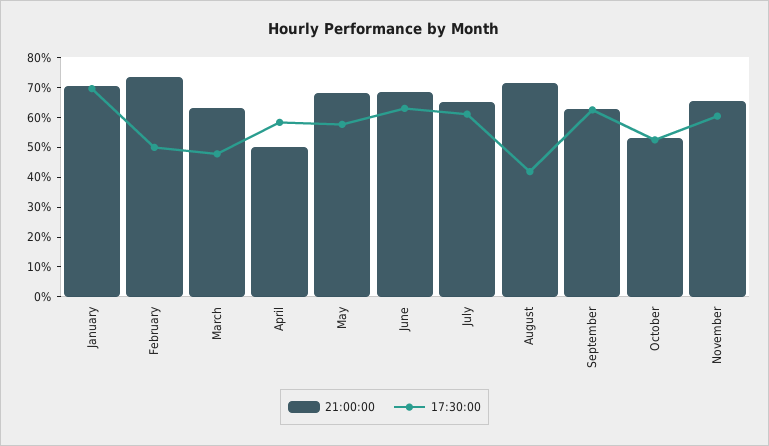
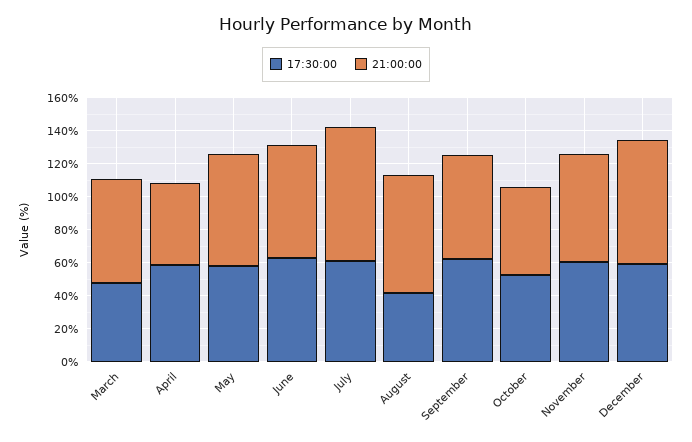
21:00:00, January: 70 -> none
17:30:00, January: 70 -> none
21:00:00, February: 75 -> none
17:30:00, February: 50 -> none
21:00:00, July: 65 -> 80
17:30:00, December: none -> 60
21:00:00, December: none -> 75

